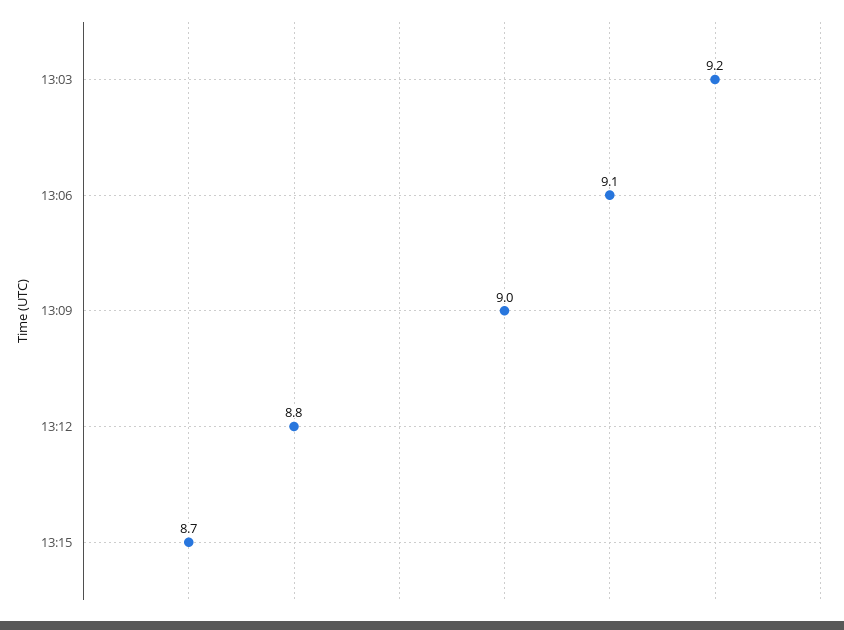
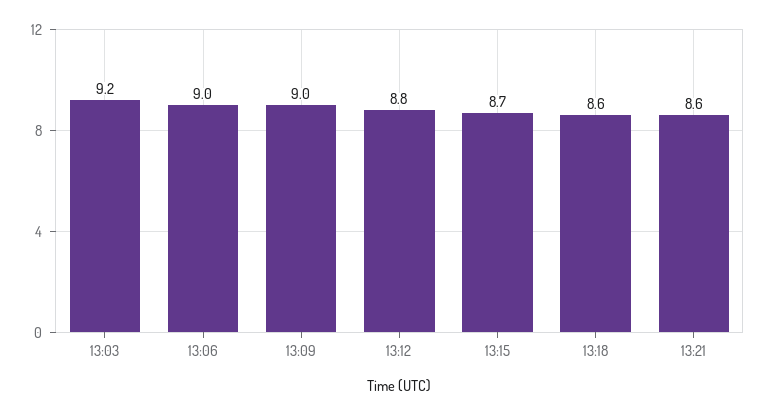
13:06: 9.1 -> 9
13:18: none -> 8.6
13:21: none -> 8.6

